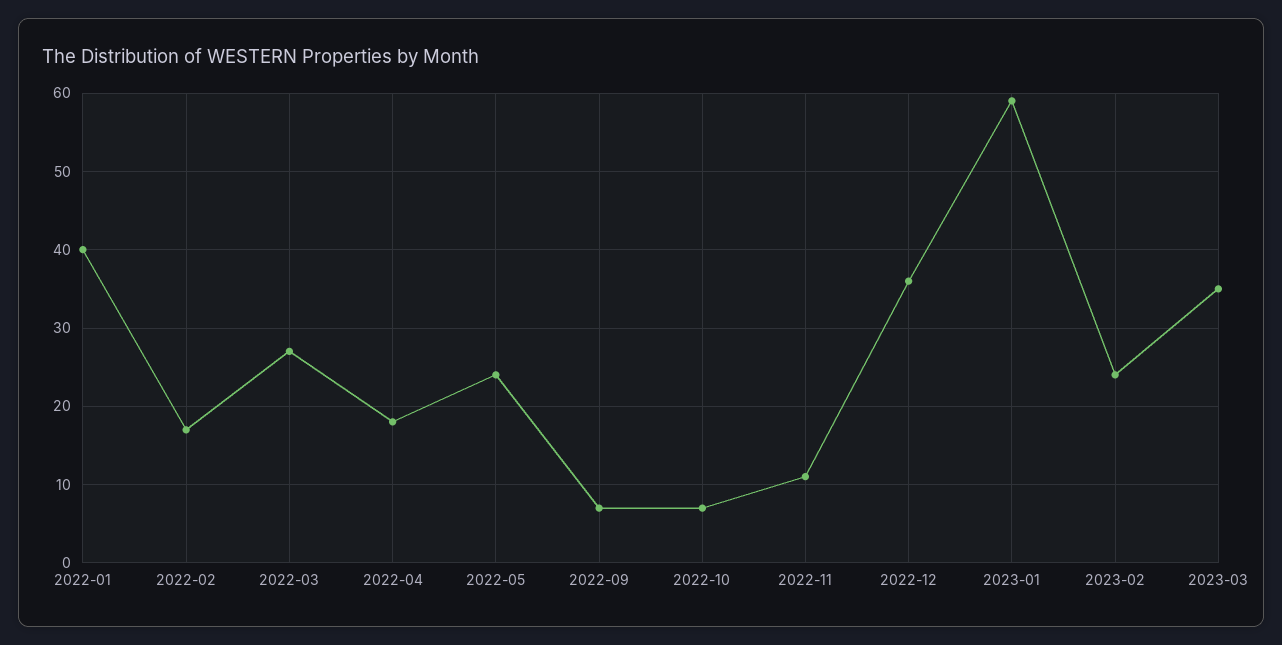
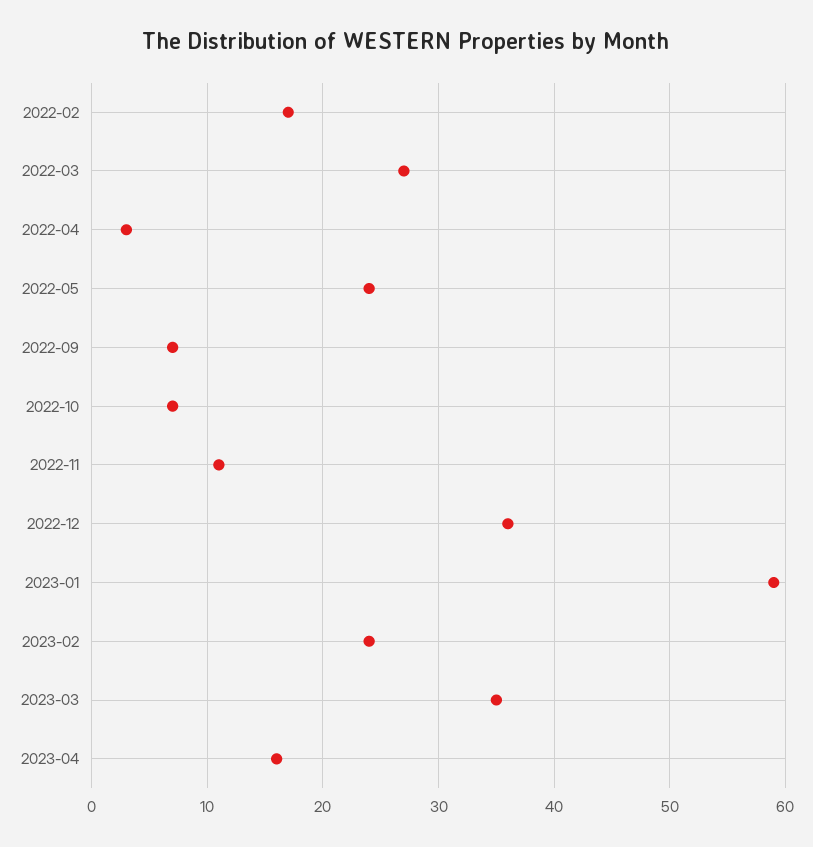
2022-01: 40 -> none
2022-04: 18 -> 3
2023-04: none -> 16

